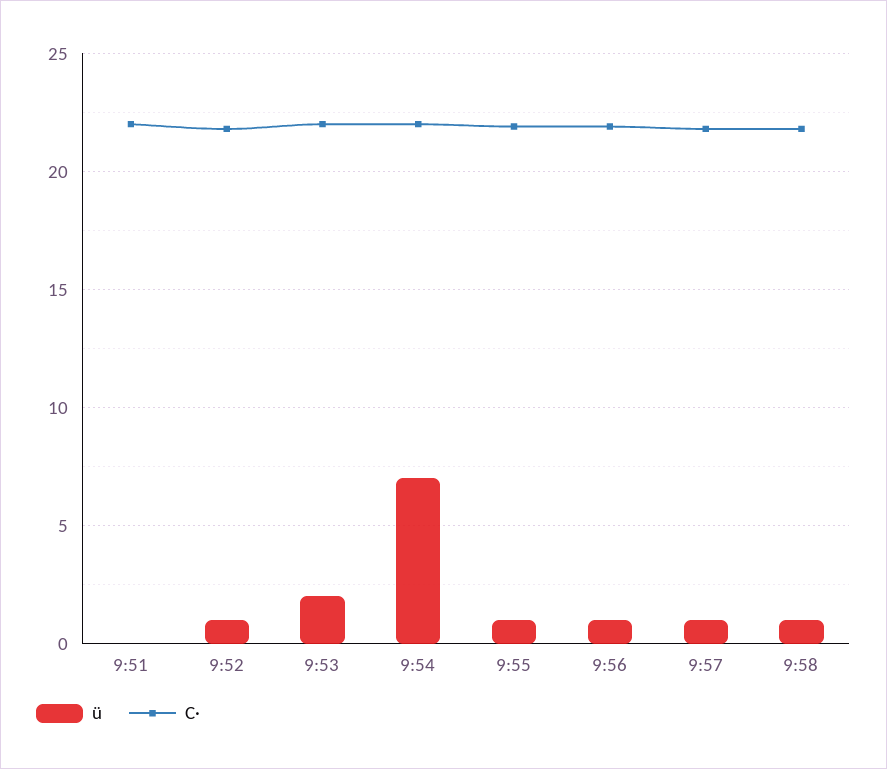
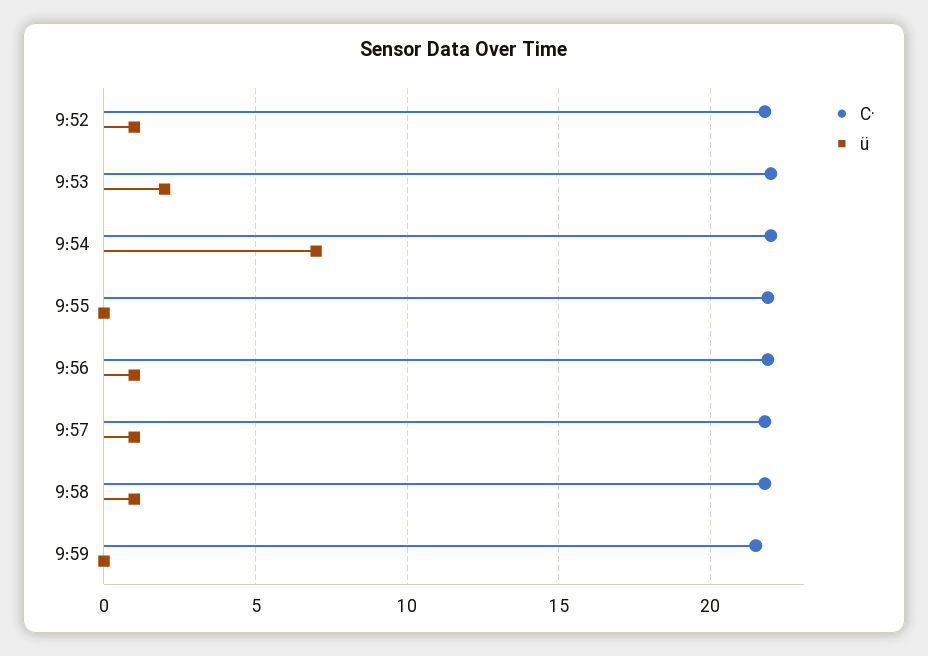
ü, 9:51: 0 -> none
C·, 9:51: 22 -> none
ü, 9:55: 1 -> 0
C·, 9:59: none -> 21.5
ü, 9:59: none -> 0

